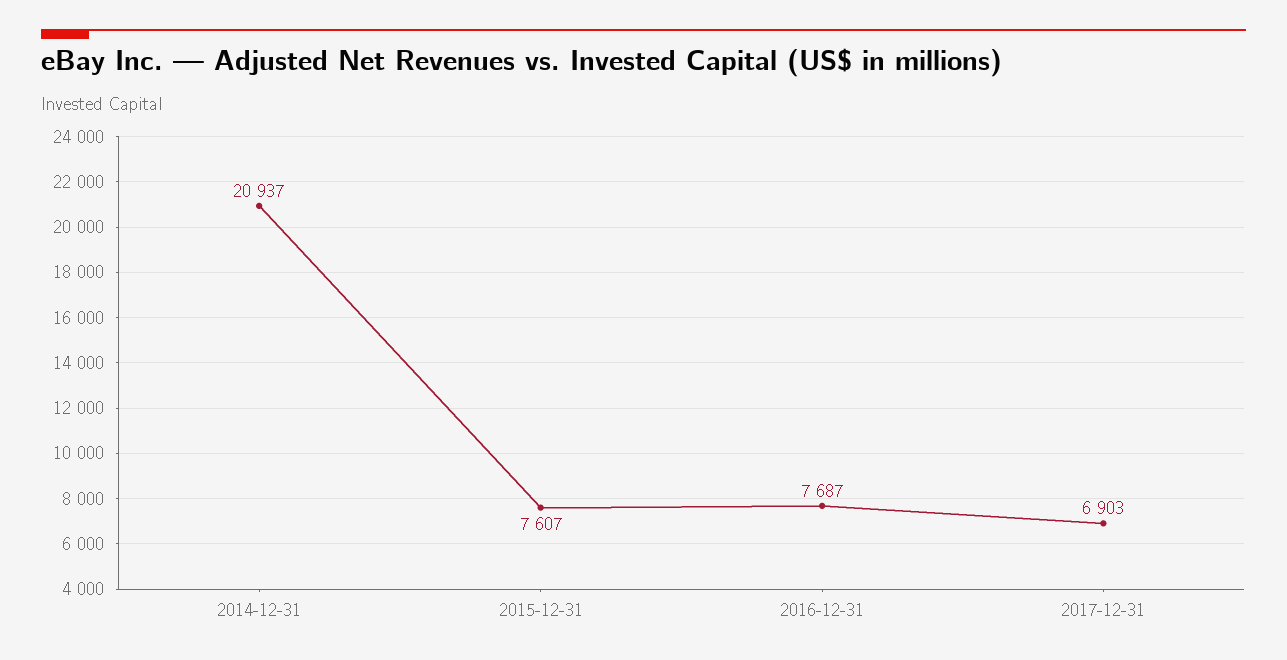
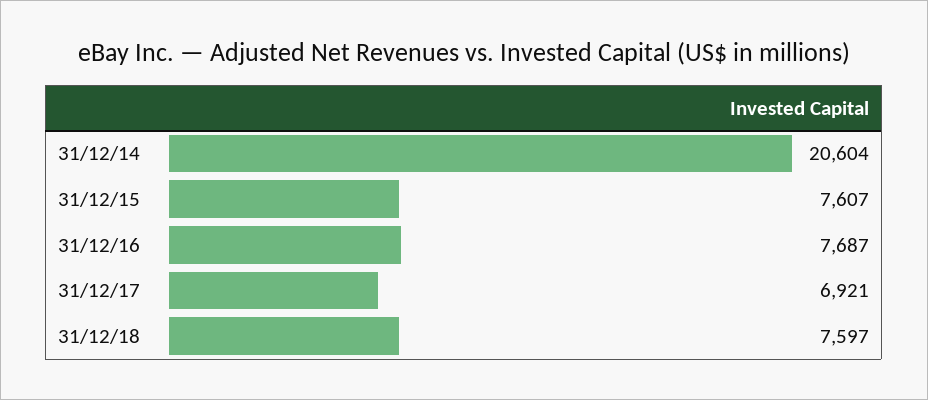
2014-12-31: 20937 -> 20604
2017-12-31: 6903 -> 6921
31/12/18: none -> 7597

